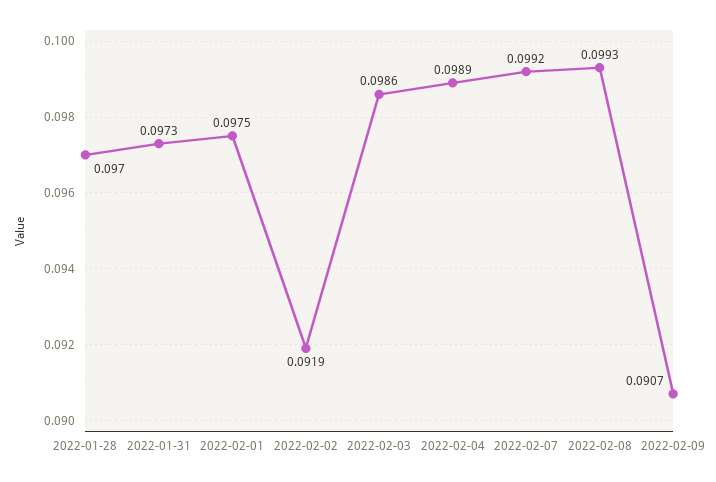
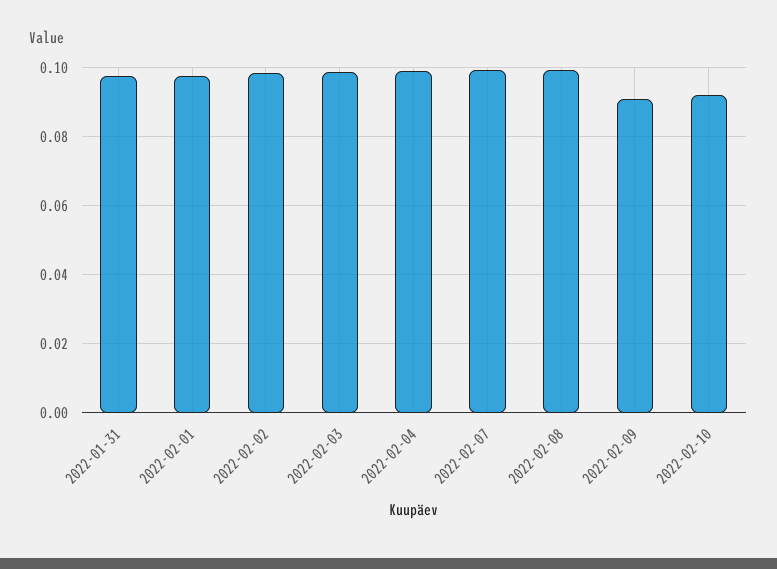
2022-01-28: 0.097 -> none
2022-02-02: 0.0919 -> 0.098
2022-02-10: none -> 0.092

